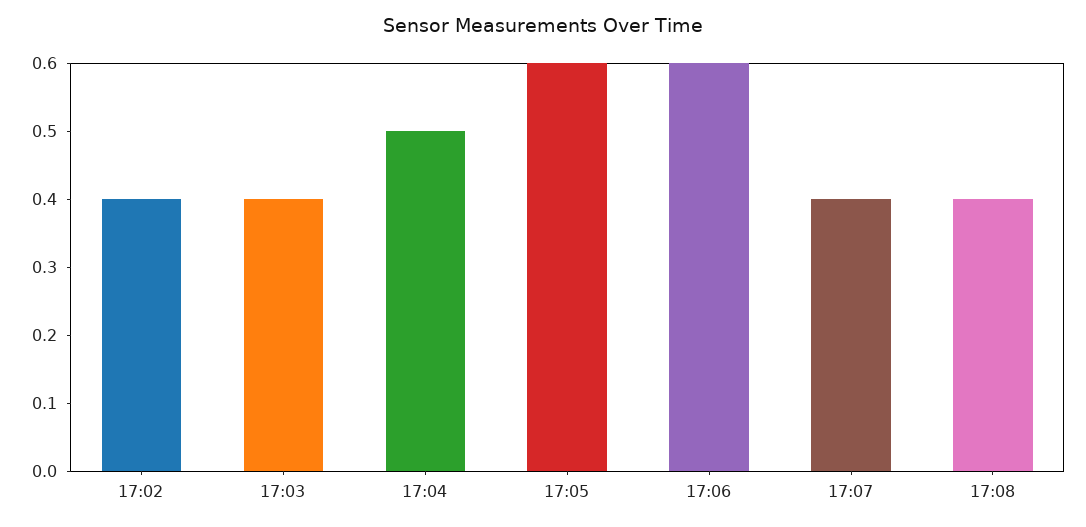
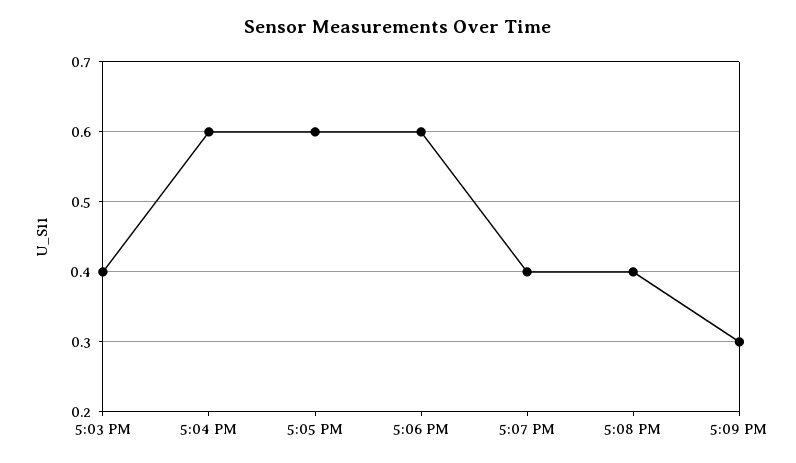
17:02: 0.4 -> none
17:04: 0.5 -> 0.6
5:09 PM: none -> 0.3

